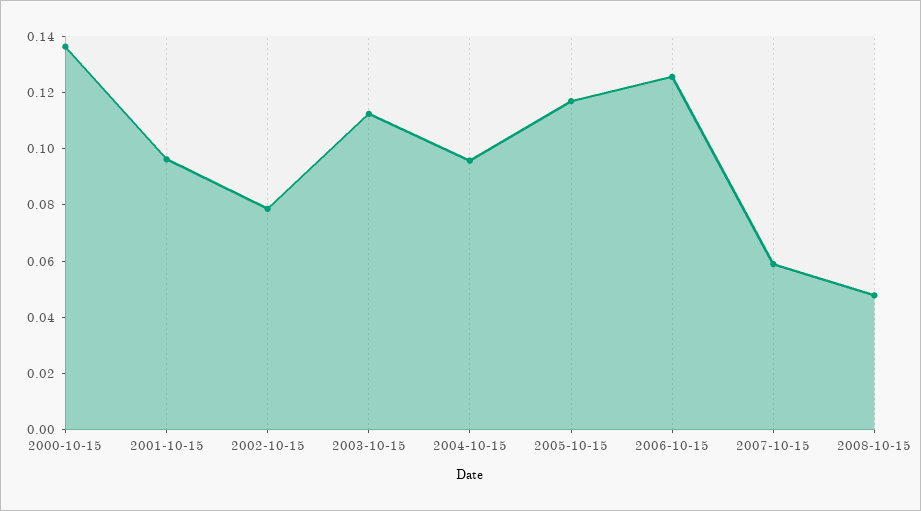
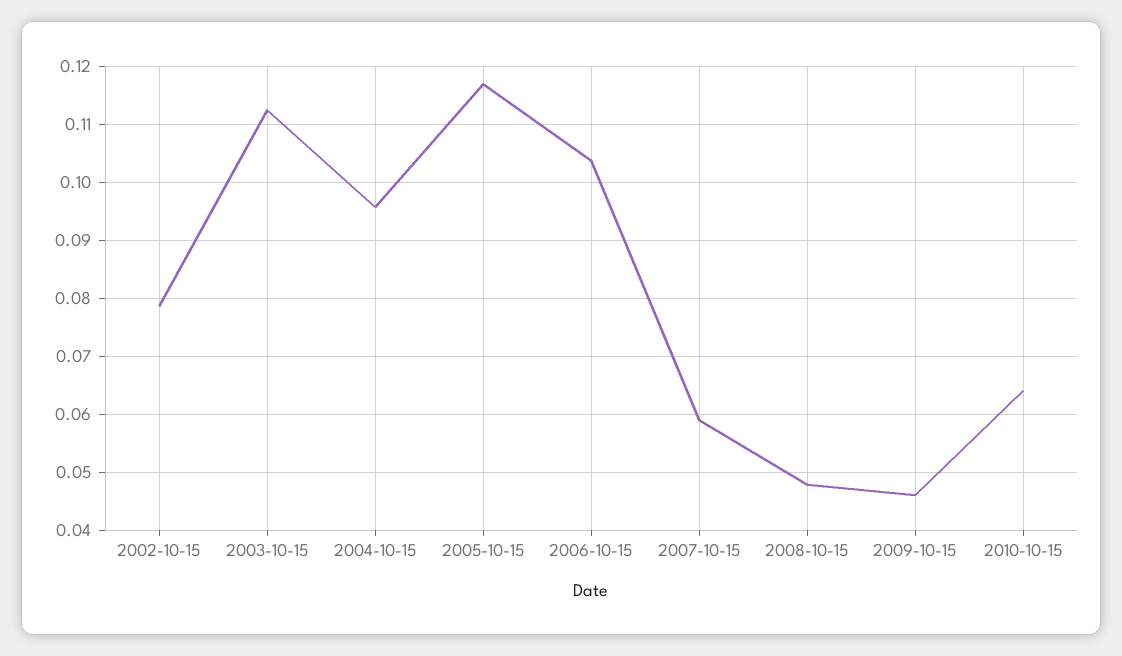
2000-10-15: 0.135 -> none
2001-10-15: 0.095 -> none
2006-10-15: 0.125 -> 0.104
2009-10-15: none -> 0.046
2010-10-15: none -> 0.064

